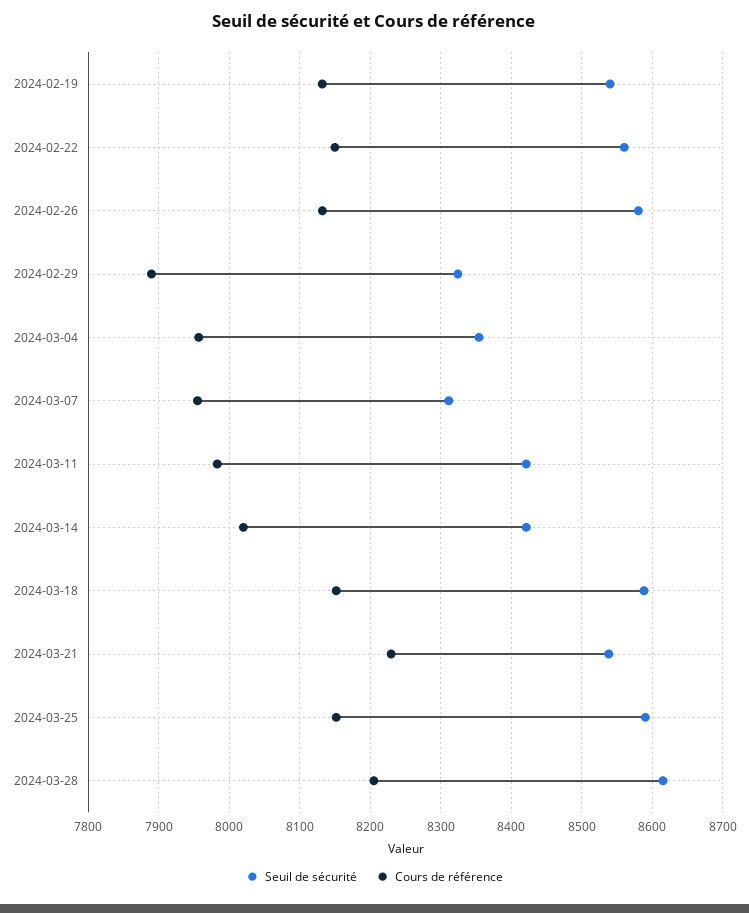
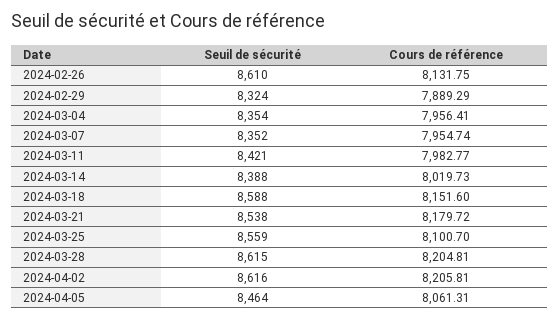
Seuil de sécurité, 2024-02-19: 8540 -> none
Cours de référence, 2024-02-19: 8130 -> none
Seuil de sécurité, 2024-02-22: 8560 -> none
Cours de référence, 2024-02-22: 8150 -> none
Seuil de sécurité, 2024-02-26: 8580 -> 8610
Seuil de sécurité, 2024-03-07: 8310 -> 8352
Seuil de sécurité, 2024-03-14: 8420 -> 8388
Cours de référence, 2024-03-21: 8230 -> 8179.72
Seuil de sécurité, 2024-03-25: 8590 -> 8559
Cours de référence, 2024-03-25: 8150 -> 8100.7
Seuil de sécurité, 2024-04-02: none -> 8616
Cours de référence, 2024-04-02: none -> 8205.81
Seuil de sécurité, 2024-04-05: none -> 8464
Cours de référence, 2024-04-05: none -> 8061.31

